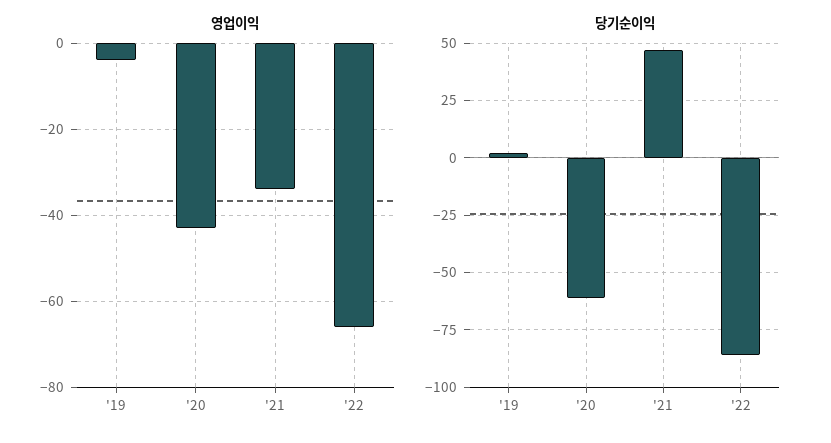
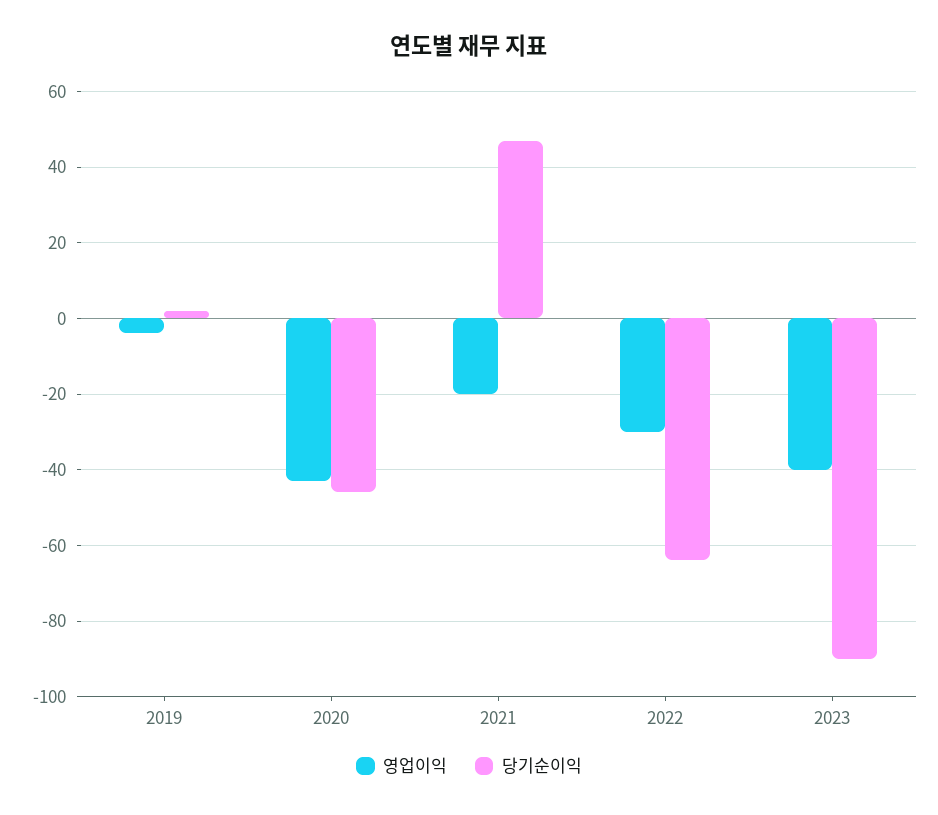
영업이익, '21: -35 -> -20
영업이익, '22: -65 -> -30
당기순이익, '20: -60 -> -45
당기순이익, '22: -85 -> -65
영업이익, 2023: none -> -40
당기순이익, 2023: none -> -90

